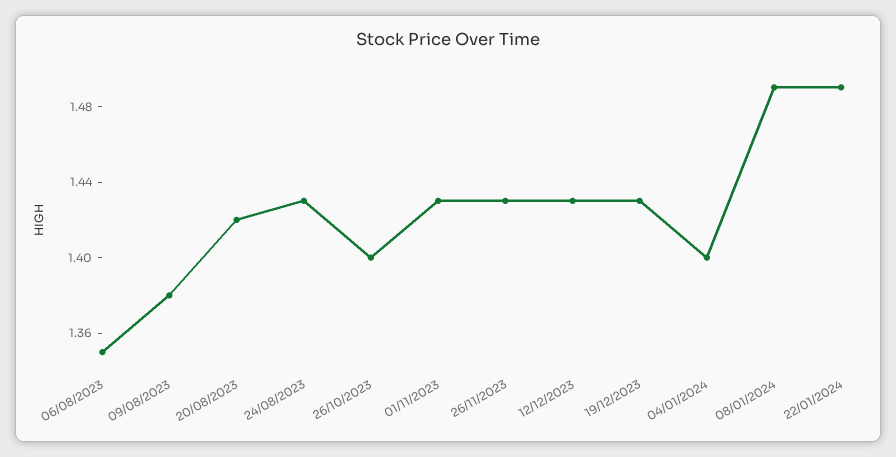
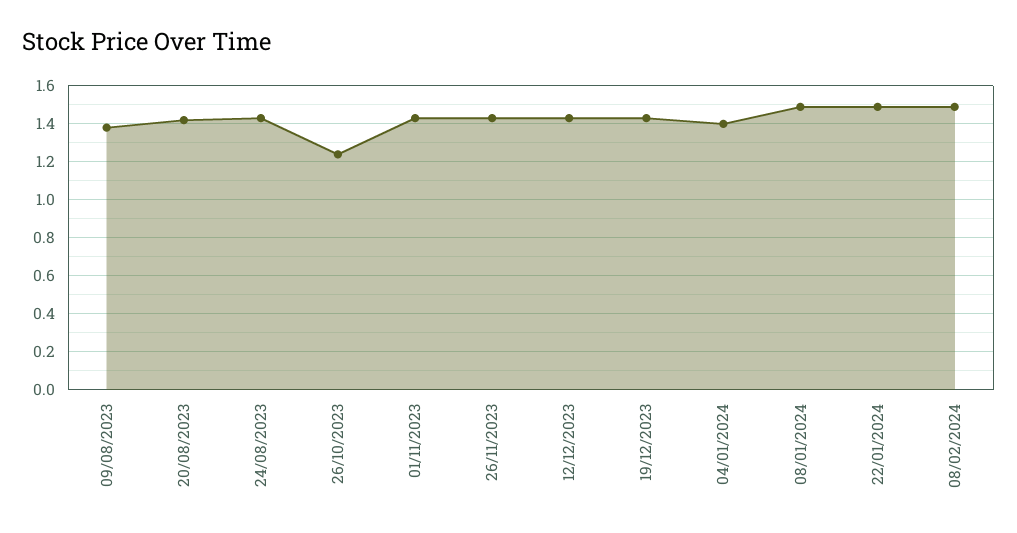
06/08/2023: 1.35 -> none
26/10/2023: 1.4 -> 1.25
08/02/2024: none -> 1.5

